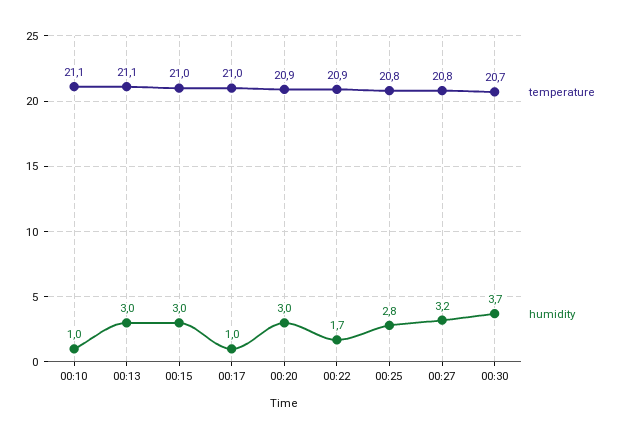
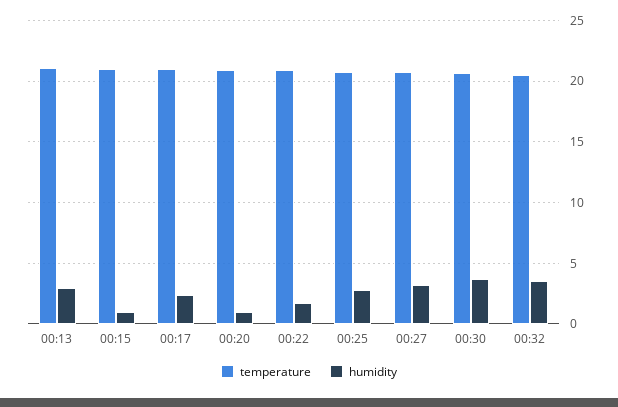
temperature, 00:10: 21.1 -> none
humidity, 00:10: 1 -> none
humidity, 00:15: 3 -> 1
humidity, 00:17: 1 -> 2.5
humidity, 00:20: 3 -> 1
temperature, 00:32: none -> 20.5
humidity, 00:32: none -> 3.5

